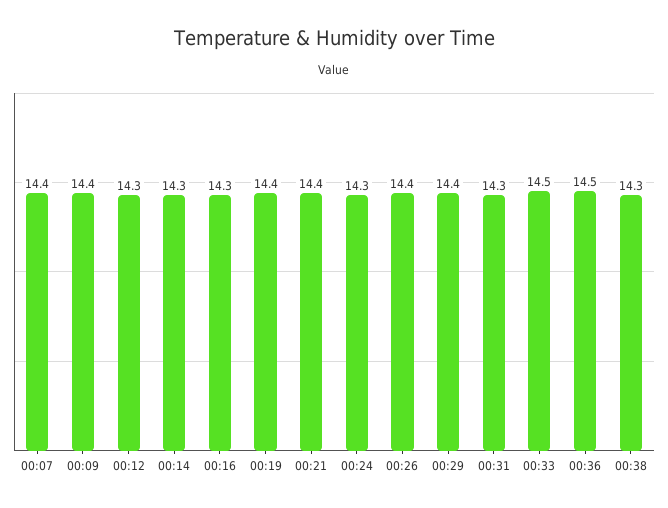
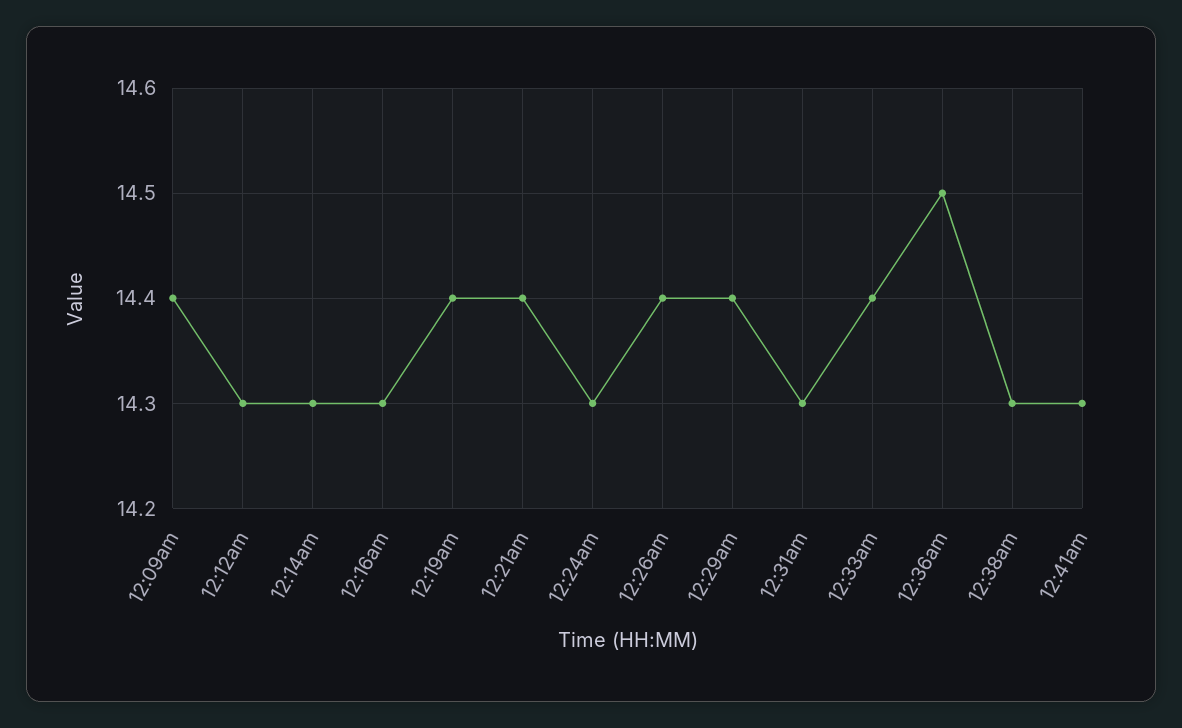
00:07: 14.4 -> none
00:33: 14.5 -> 14.4
12:41am: none -> 14.3

